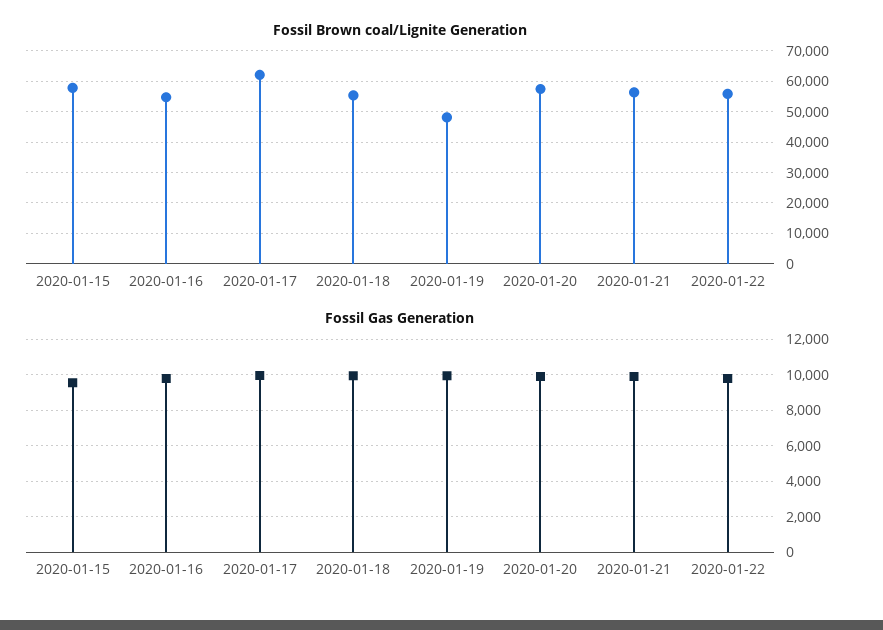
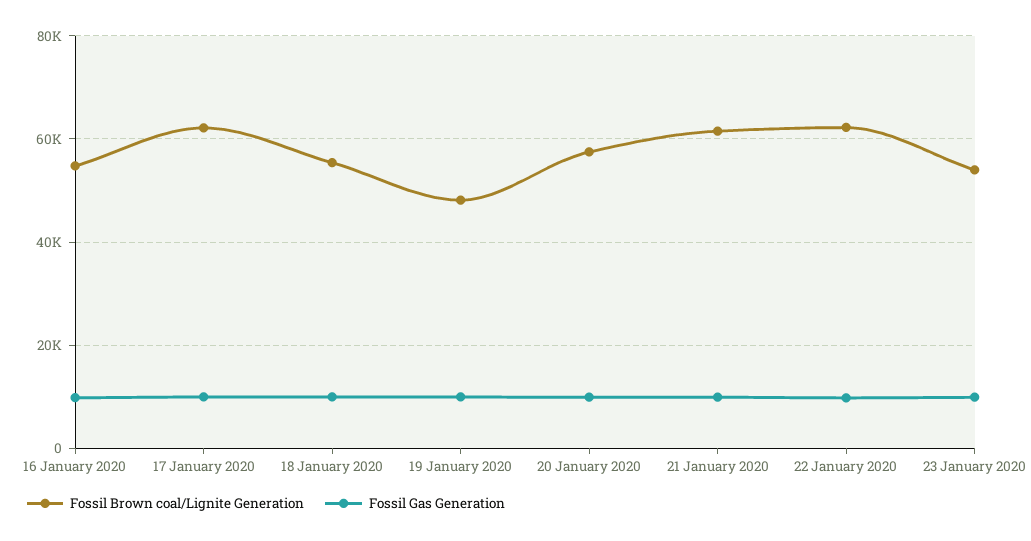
Fossil Brown coal/Lignite Generation, 2020-01-15: 58000 -> none
Fossil Brown coal/Lignite Generation, 2020-01-21: 56000 -> 62000
Fossil Brown coal/Lignite Generation, 2020-01-22: 56000 -> 62000
Fossil Gas Generation, 2020-01-15: 9500 -> none
Fossil Brown coal/Lignite Generation, 23 January 2020: none -> 54000
Fossil Gas Generation, 23 January 2020: none -> 10000

